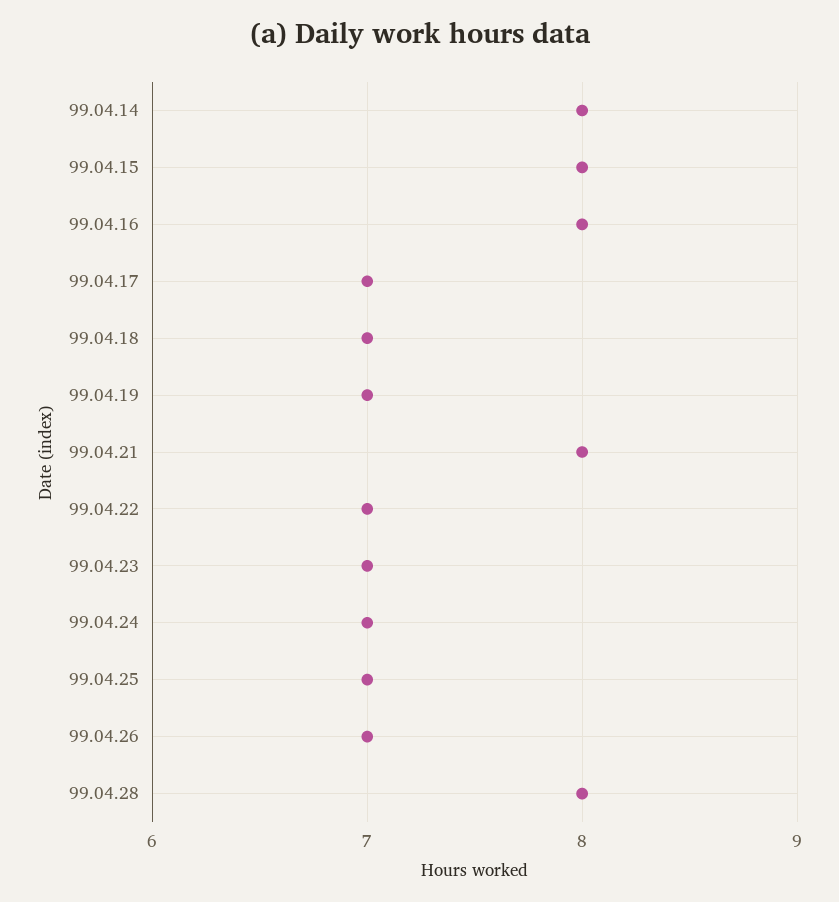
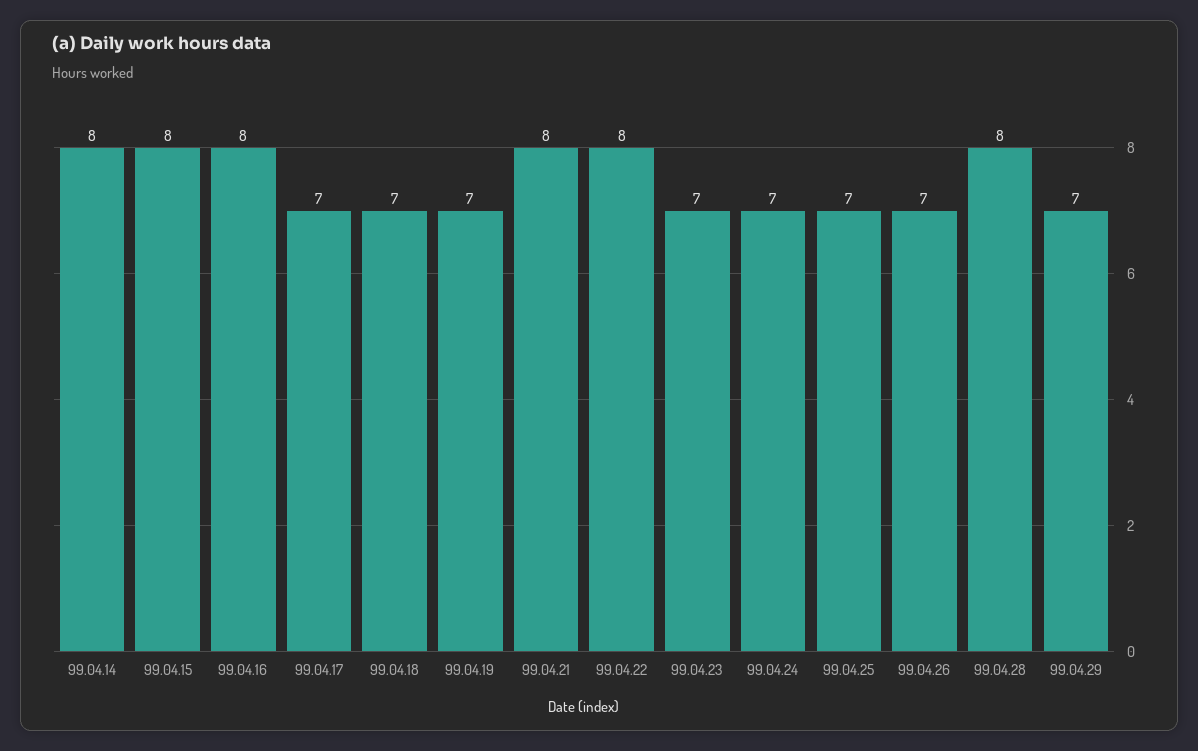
99.04.22: 7 -> 8
99.04.29: none -> 7

